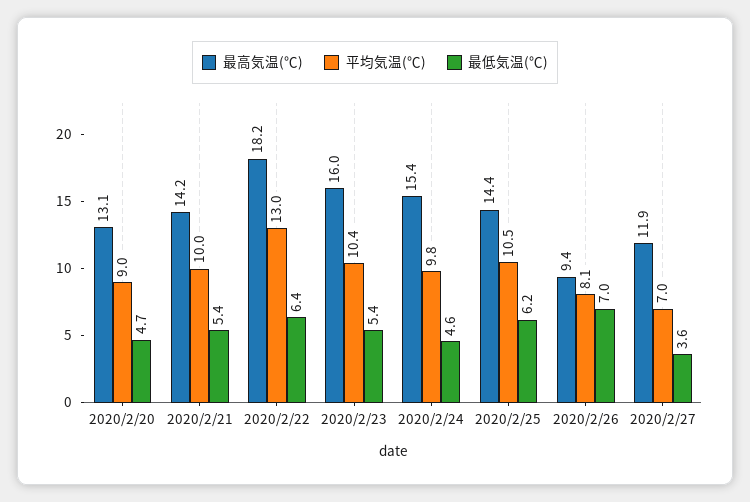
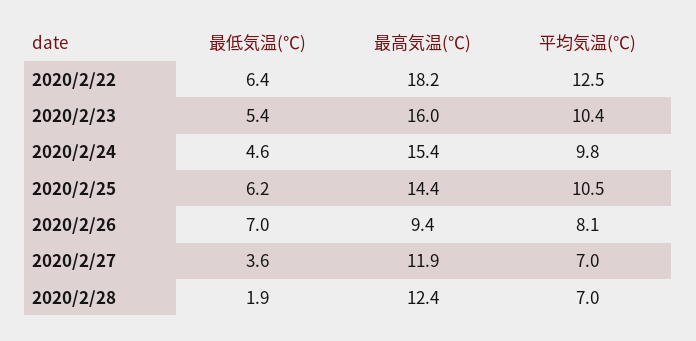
最高気温(℃), 2020/2/20: 13.1 -> none
平均気温(℃), 2020/2/20: 9 -> none
最低気温(℃), 2020/2/20: 4.7 -> none
最高気温(℃), 2020/2/21: 14.2 -> none
平均気温(℃), 2020/2/21: 10 -> none
最低気温(℃), 2020/2/21: 5.4 -> none
平均気温(℃), 2020/2/22: 13 -> 12.5
最低気温(℃), 2020/2/28: none -> 1.9
最高気温(℃), 2020/2/28: none -> 12.4
平均気温(℃), 2020/2/28: none -> 7

